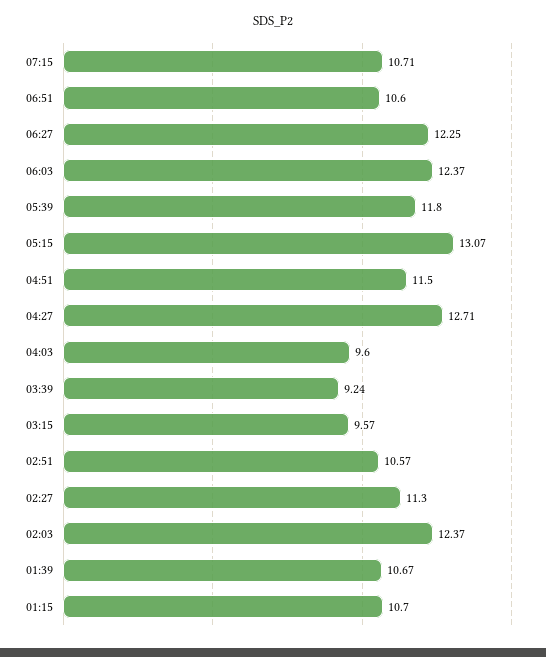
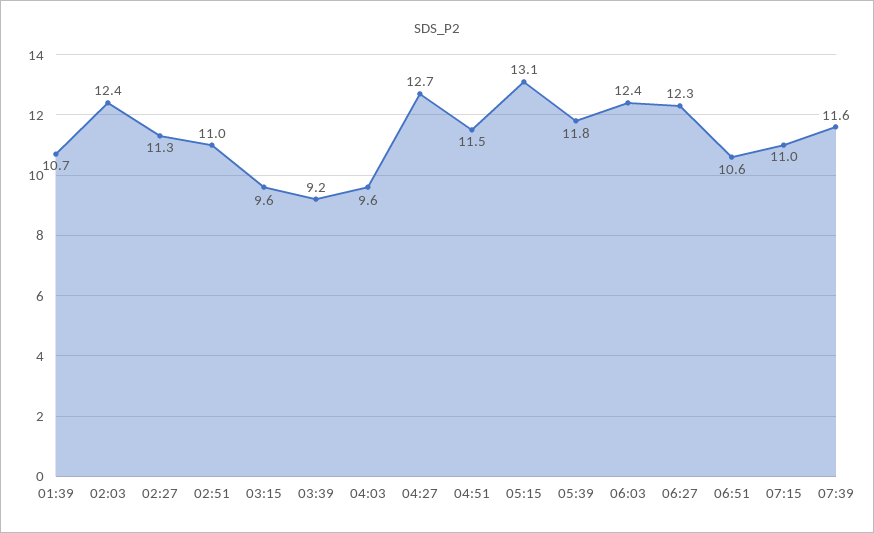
07:15: 10.71 -> 11
02:51: 10.57 -> 11
01:15: 10.7 -> none
07:39: none -> 11.6

